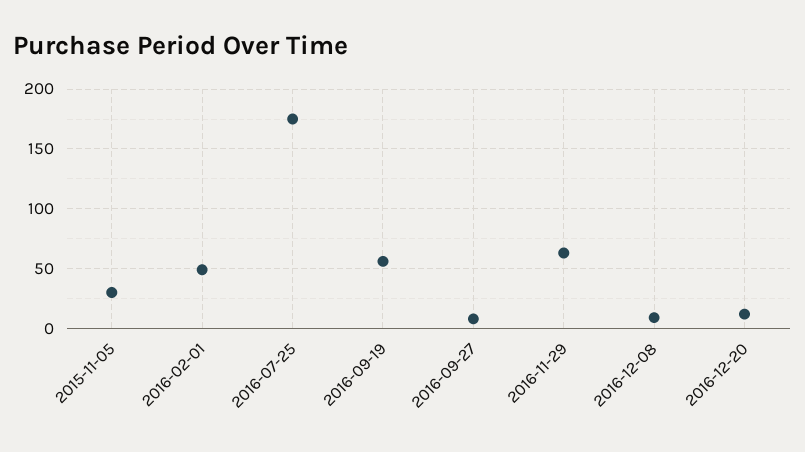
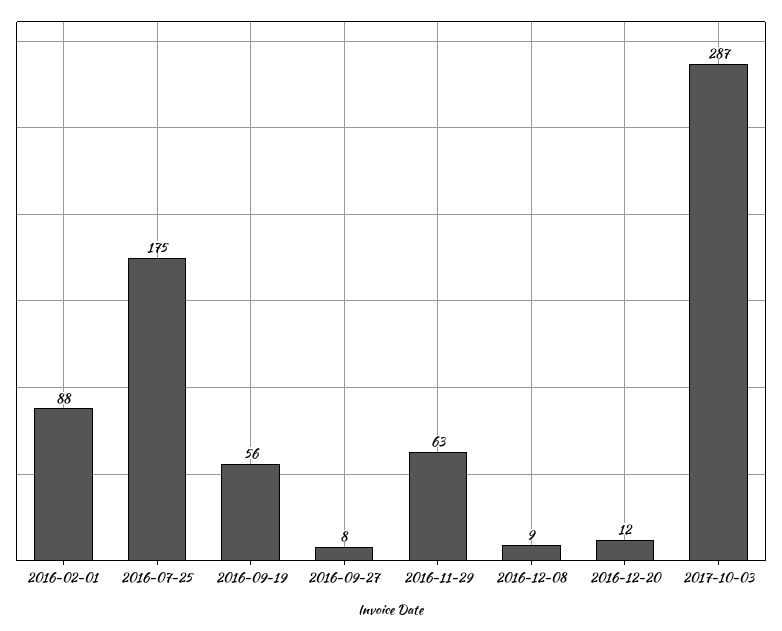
2015-11-05: 30 -> none
2016-02-01: 50 -> 88
2017-10-03: none -> 287

